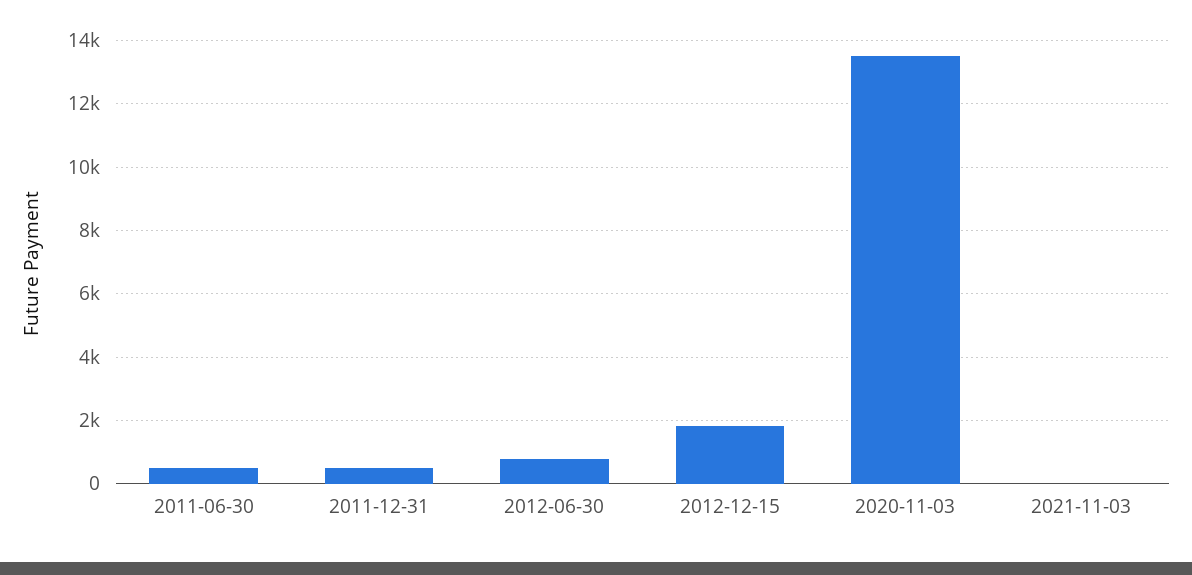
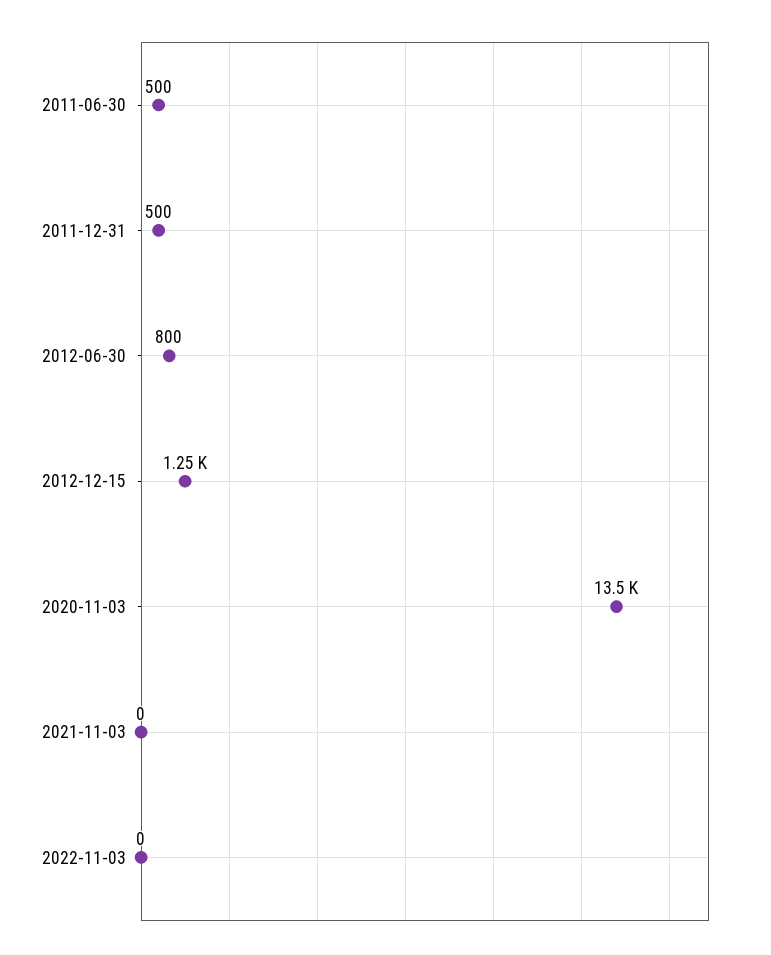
2012-12-15: 1800 -> 1250
2022-11-03: none -> 0

